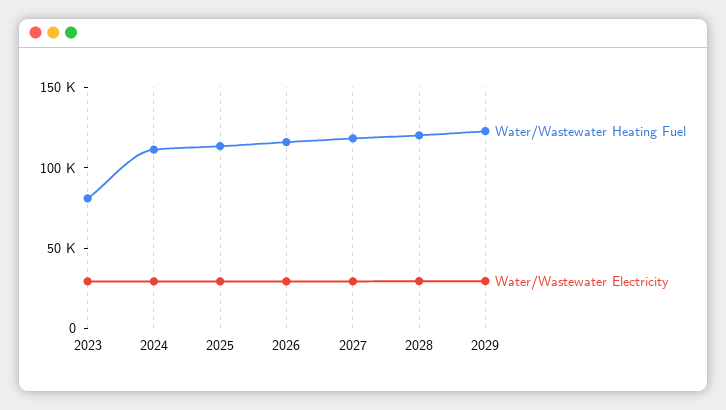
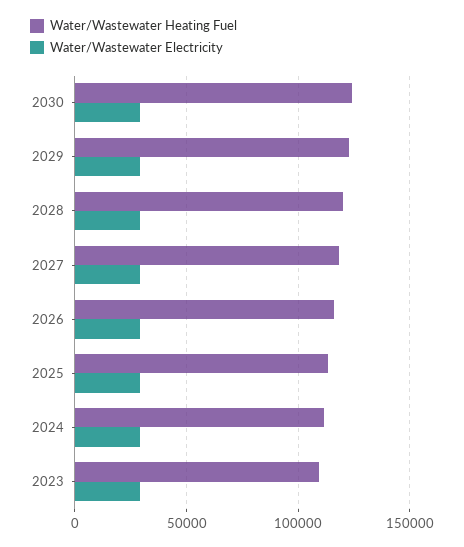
Water/Wastewater Heating Fuel, 2023: 80000 -> 110000
Water/Wastewater Heating Fuel, 2030: none -> 125000
Water/Wastewater Electricity, 2030: none -> 30000

